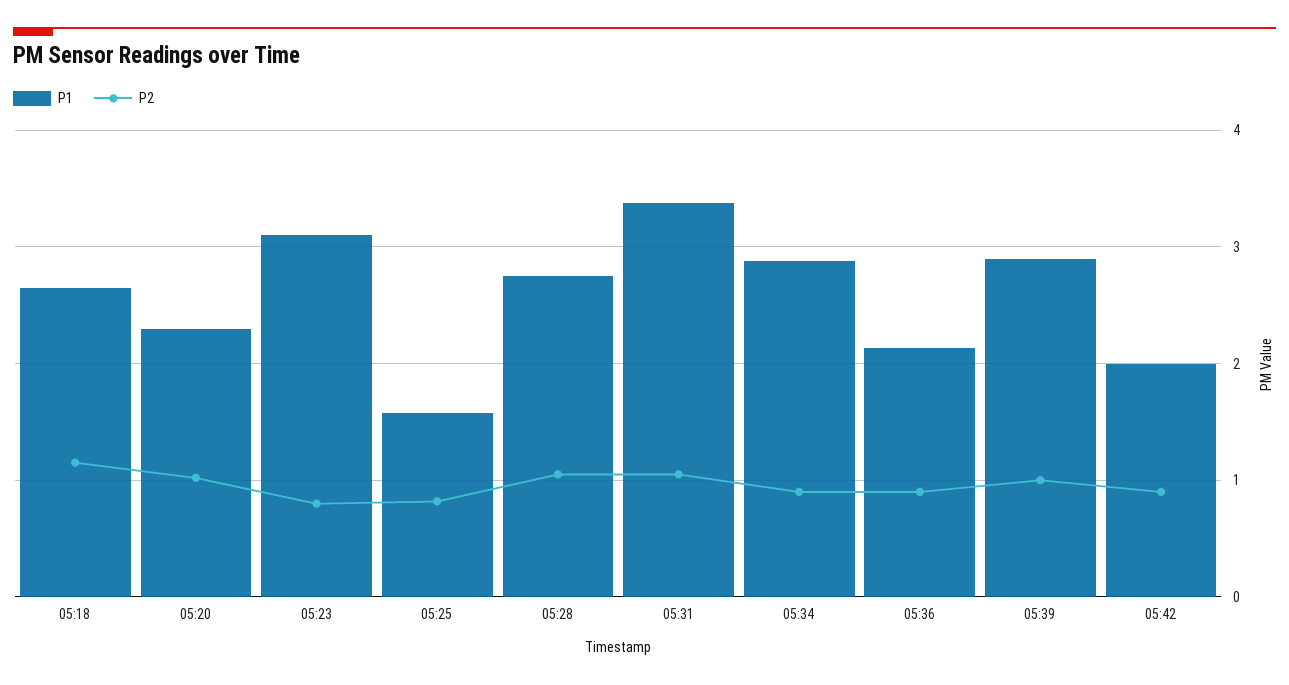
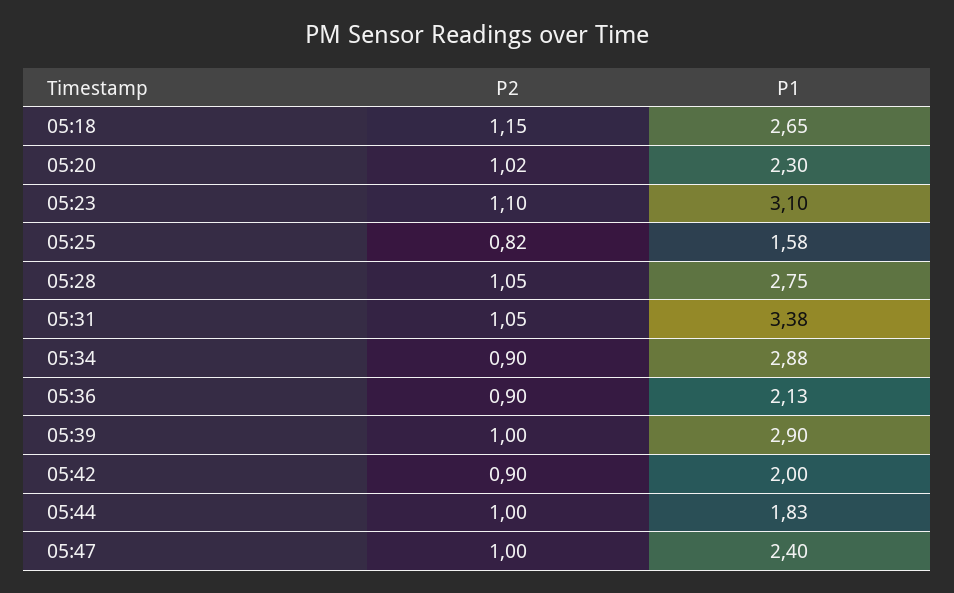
P2, 05:23: 0.8 -> 1.1
P2, 05:44: none -> 1
P1, 05:44: none -> 1.83
P2, 05:47: none -> 1
P1, 05:47: none -> 2.4

